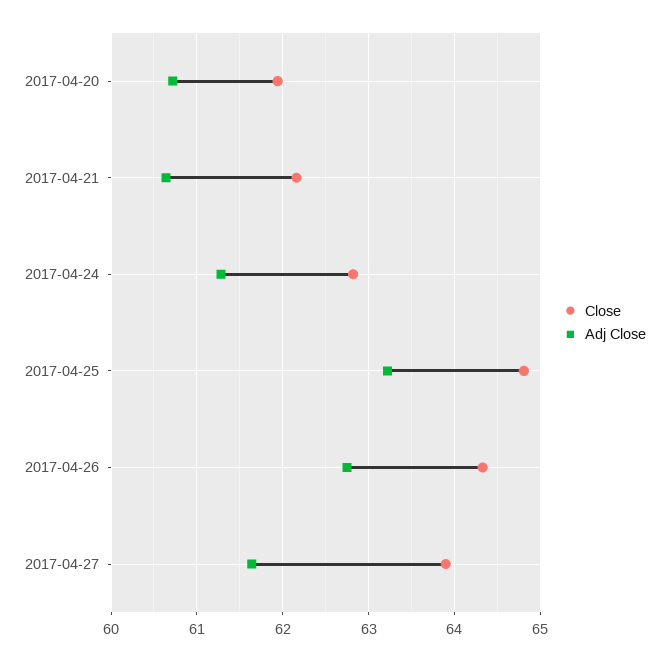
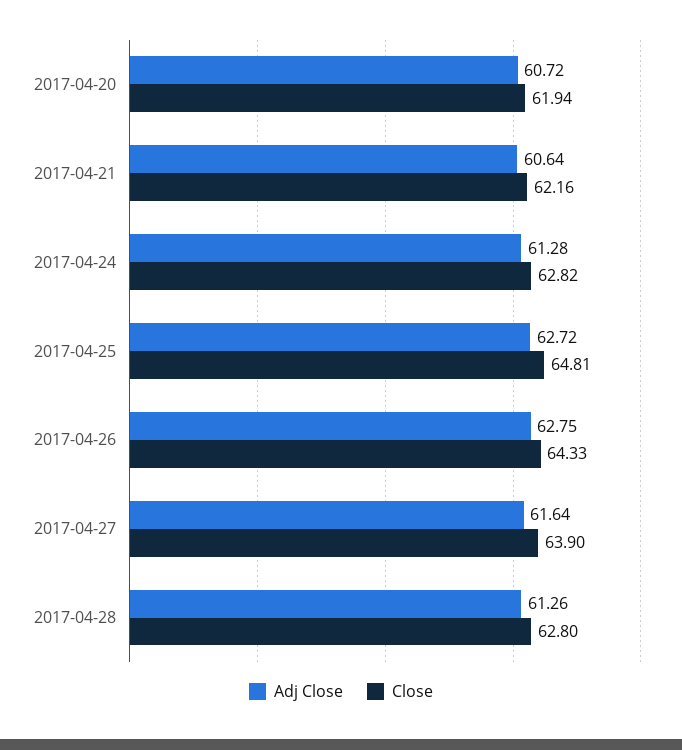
Adj Close, 2017-04-25: 63.2 -> 62.72
Adj Close, 2017-04-28: none -> 61.26
Close, 2017-04-28: none -> 62.8

